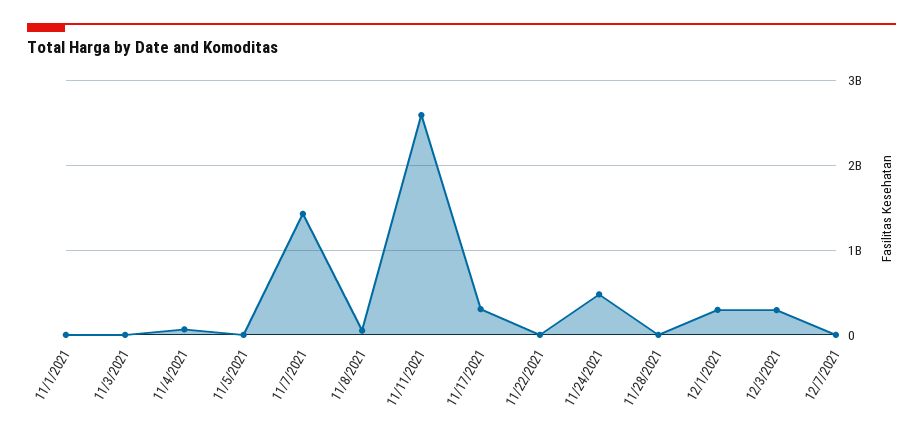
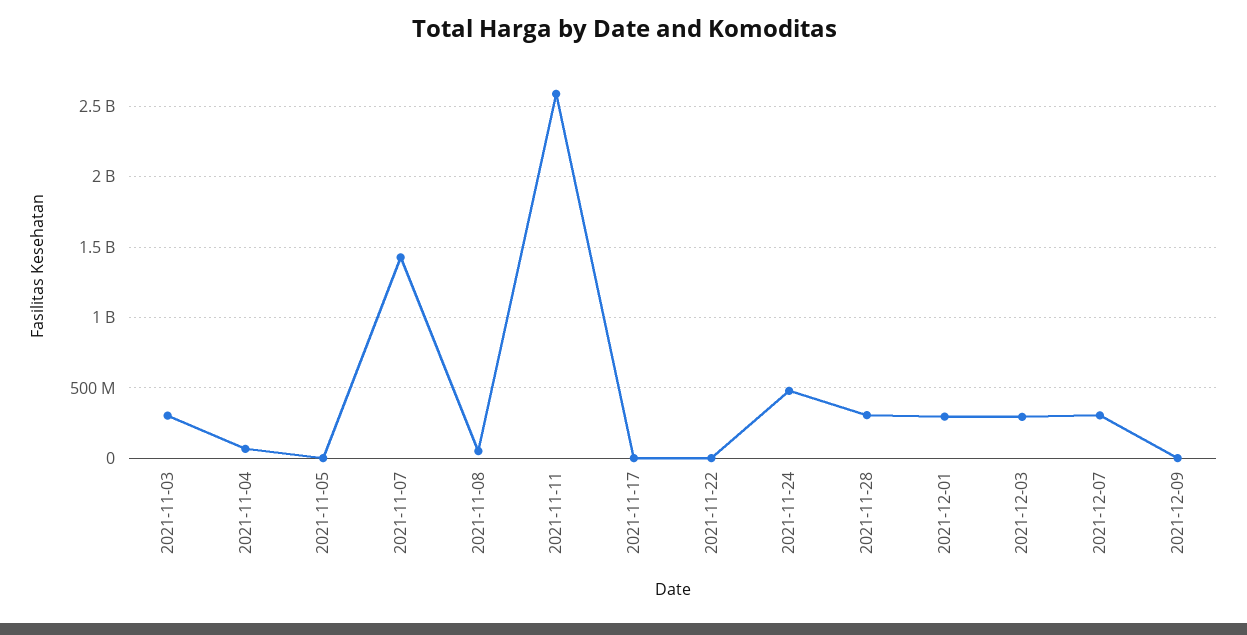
11/1/2021: 0 -> none
11/3/2021: 0 -> 300000000
11/17/2021: 300000000 -> 0
11/28/2021: 0 -> 300000000
12/7/2021: 0 -> 300000000
2021-12-09: none -> 0

